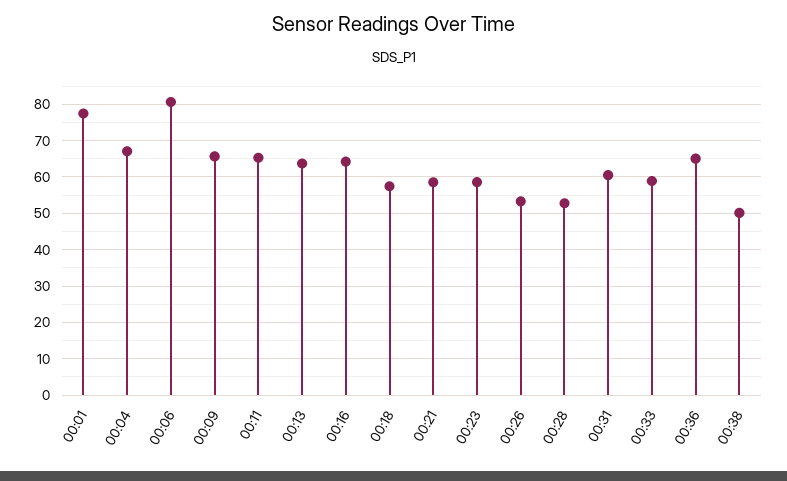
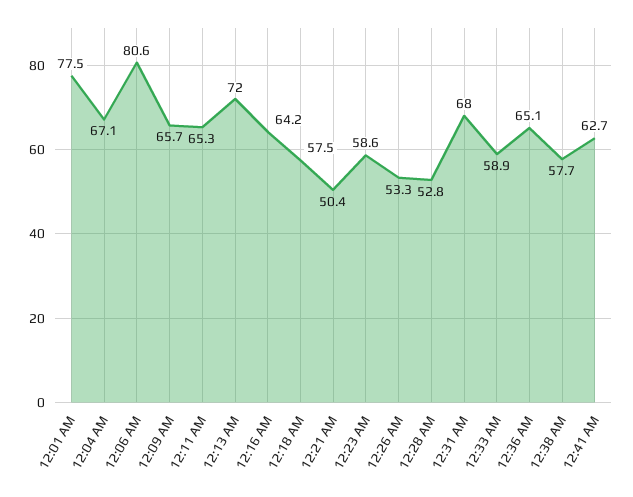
00:13: 64 -> 72
00:21: 58 -> 50.4
00:31: 60 -> 68
00:38: 50 -> 57.7
12:41 AM: none -> 62.7

